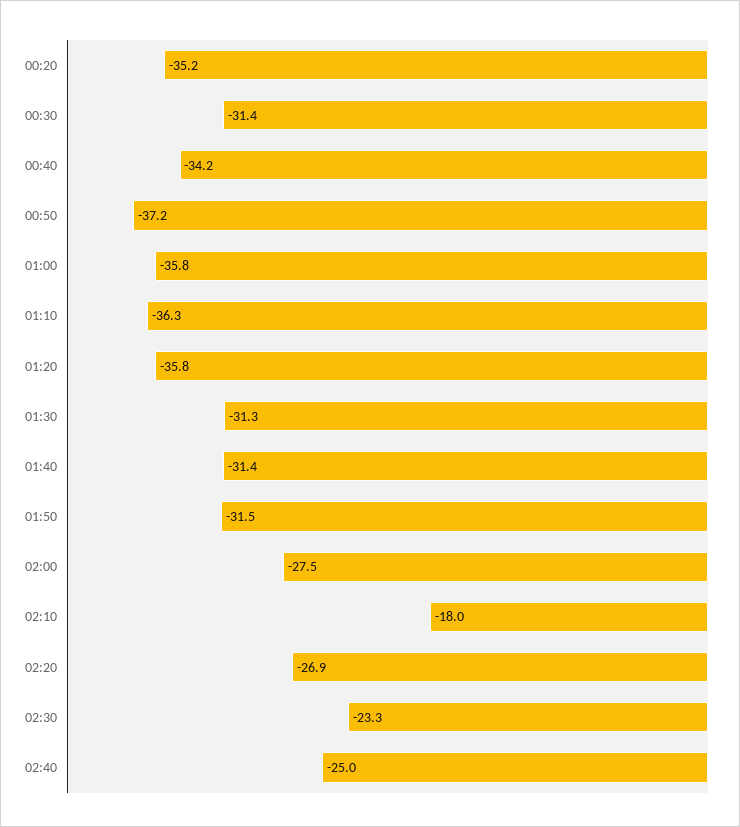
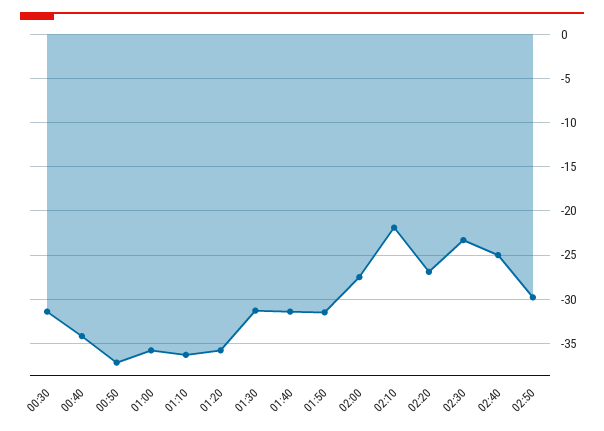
00:20: -35.2 -> none
02:10: -18 -> -22
02:50: none -> -30

